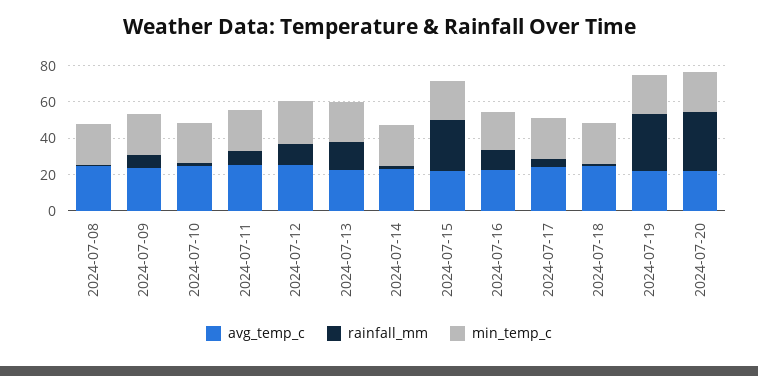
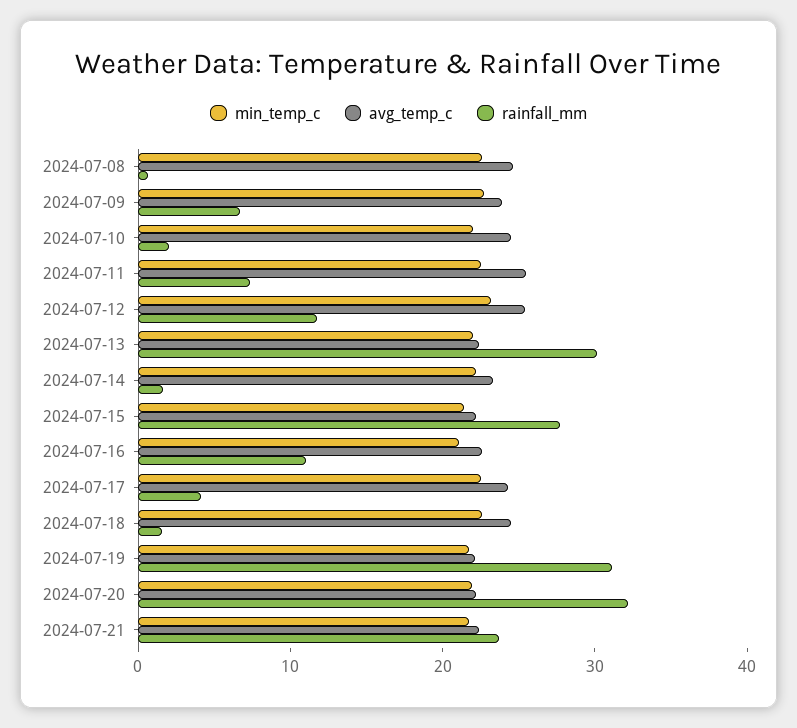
rainfall_mm, 2024-07-13: 15 -> 30
min_temp_c, 2024-07-21: none -> 22
avg_temp_c, 2024-07-21: none -> 22
rainfall_mm, 2024-07-21: none -> 24

